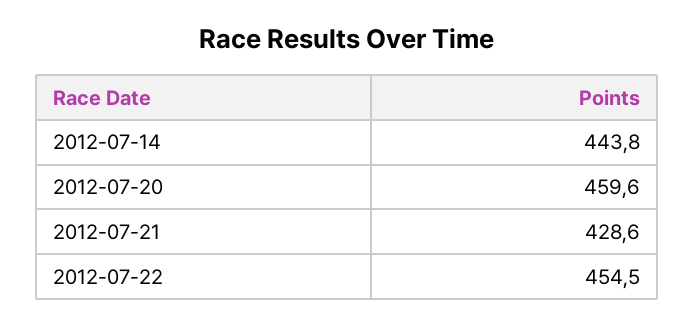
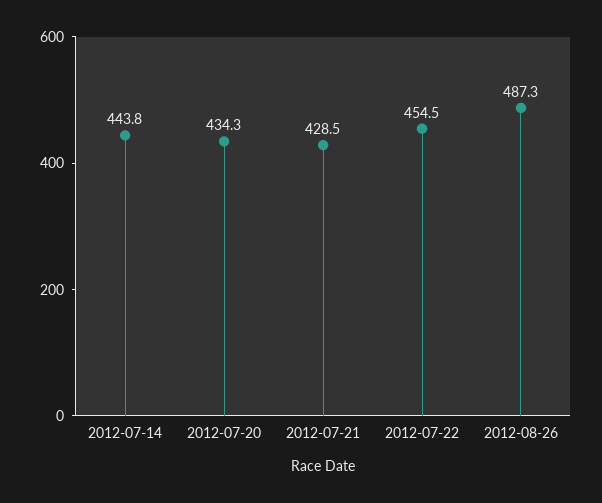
2012-07-20: 459.6 -> 434.3
2012-07-21: 428.6 -> 428.5
2012-08-26: none -> 487.3

